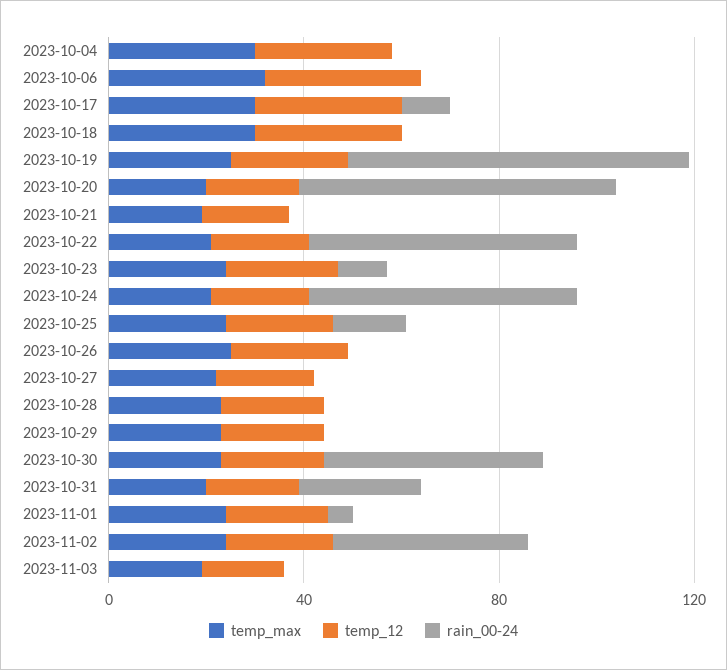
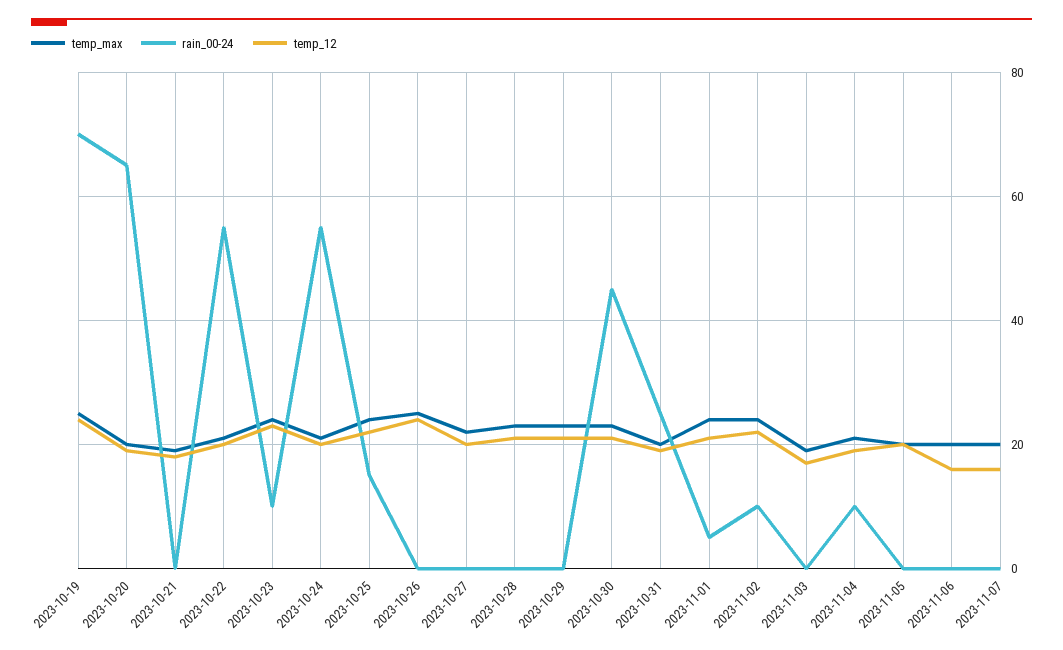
temp_max, 2023-10-04: 30 -> none
temp_12, 2023-10-04: 30 -> none
rain_00-24, 2023-10-04: 0 -> none
temp_max, 2023-10-06: 30 -> none
temp_12, 2023-10-06: 30 -> none
rain_00-24, 2023-10-06: 0 -> none
temp_max, 2023-10-17: 30 -> none
temp_12, 2023-10-17: 30 -> none
rain_00-24, 2023-10-17: 10 -> none
temp_max, 2023-10-18: 30 -> none
temp_12, 2023-10-18: 30 -> none
rain_00-24, 2023-10-18: 0 -> none
rain_00-24, 2023-11-02: 40 -> 10
temp_max, 2023-11-04: none -> 20
rain_00-24, 2023-11-04: none -> 10
temp_12, 2023-11-04: none -> 20
temp_max, 2023-11-05: none -> 20
rain_00-24, 2023-11-05: none -> 0
temp_12, 2023-11-05: none -> 20
temp_max, 2023-11-06: none -> 20
rain_00-24, 2023-11-06: none -> 0
temp_12, 2023-11-06: none -> 15
temp_max, 2023-11-07: none -> 20
rain_00-24, 2023-11-07: none -> 0
temp_12, 2023-11-07: none -> 15

